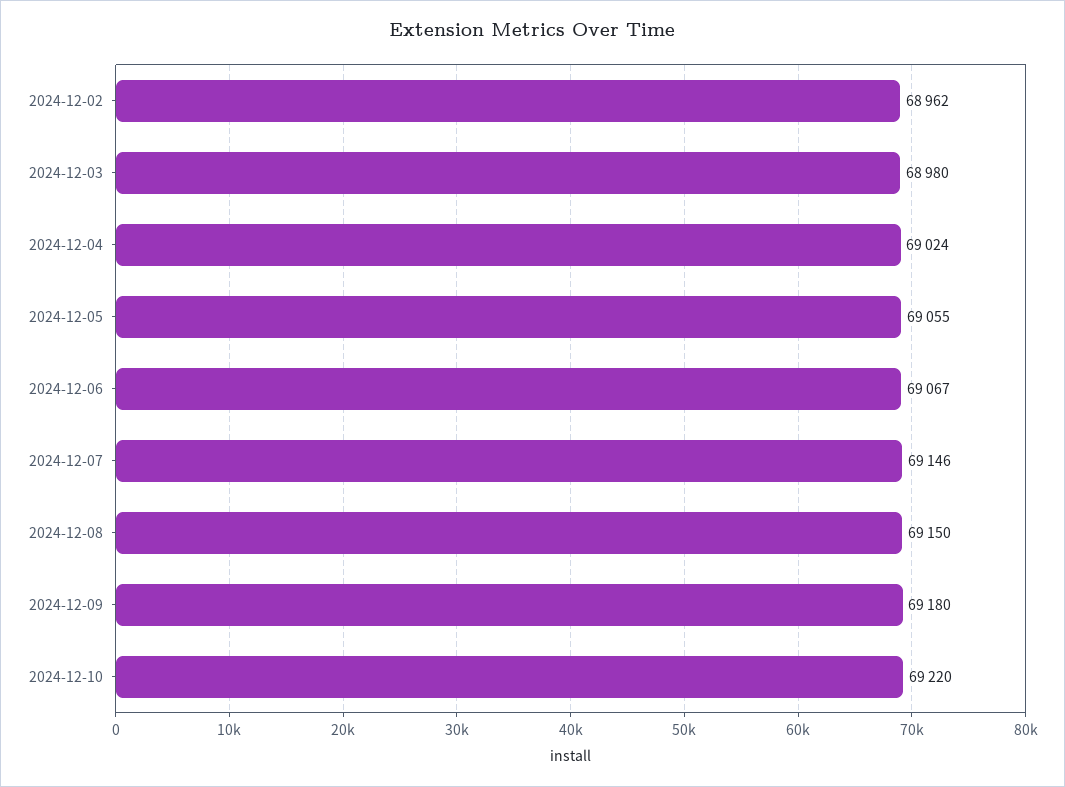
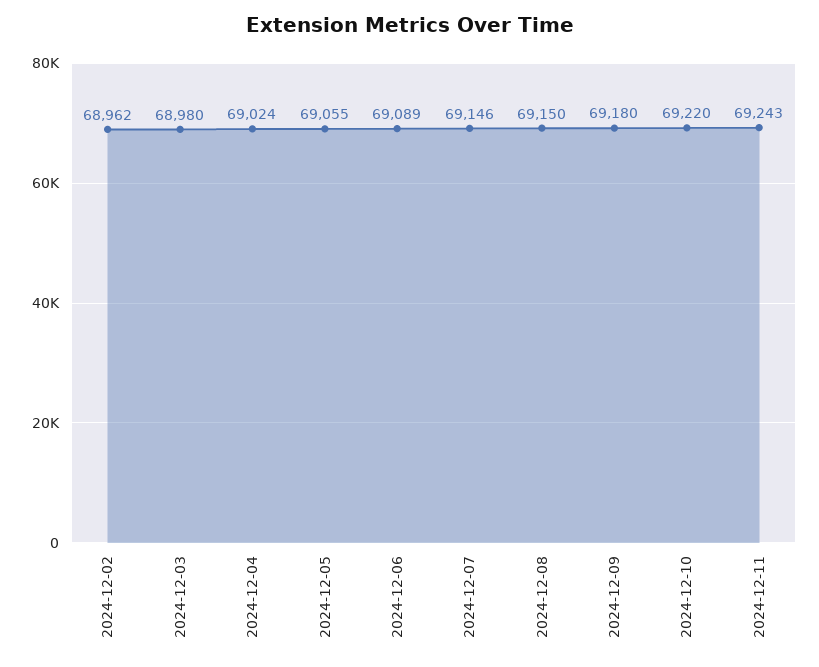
2024-12-06: 69067 -> 69089
2024-12-11: none -> 69243

